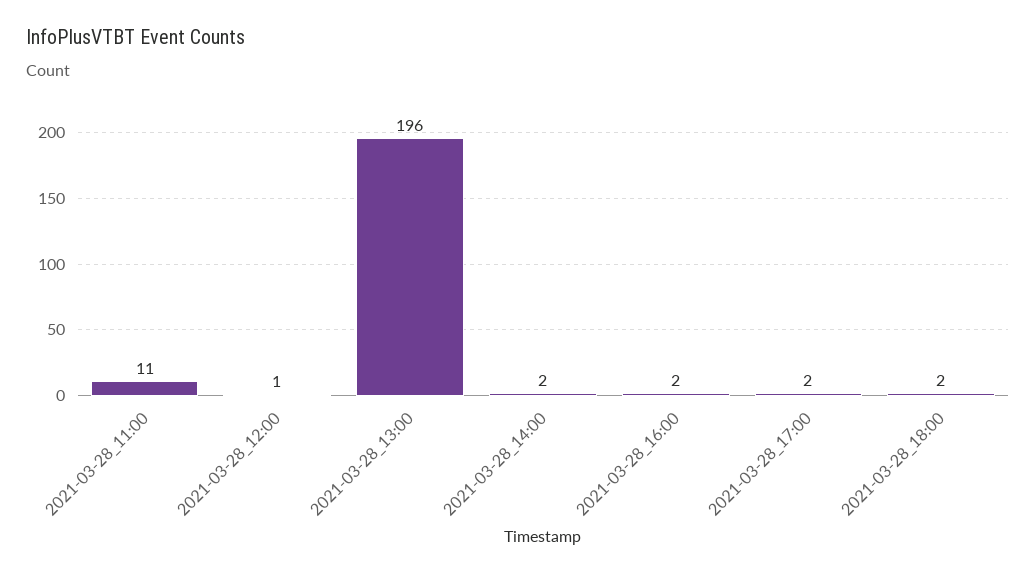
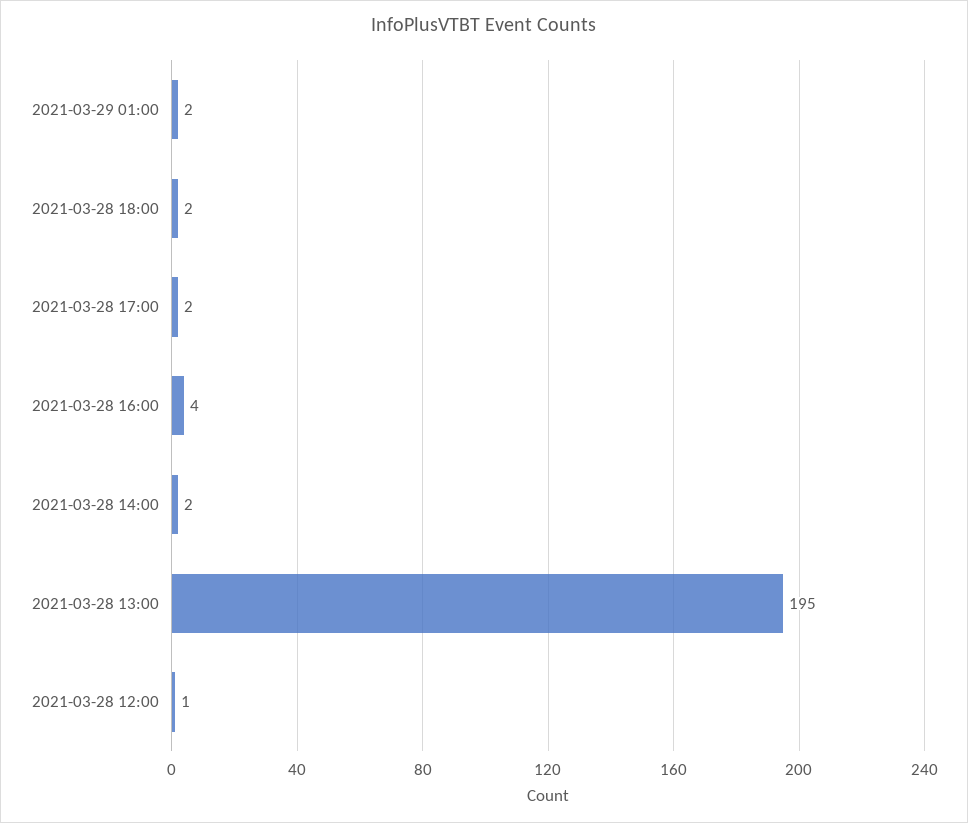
2021-03-28_11:00: 11 -> none
2021-03-28_13:00: 196 -> 195
2021-03-28_16:00: 2 -> 4
2021-03-29 01:00: none -> 2

